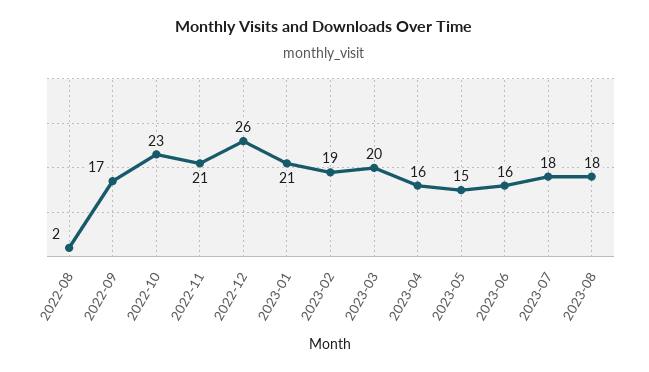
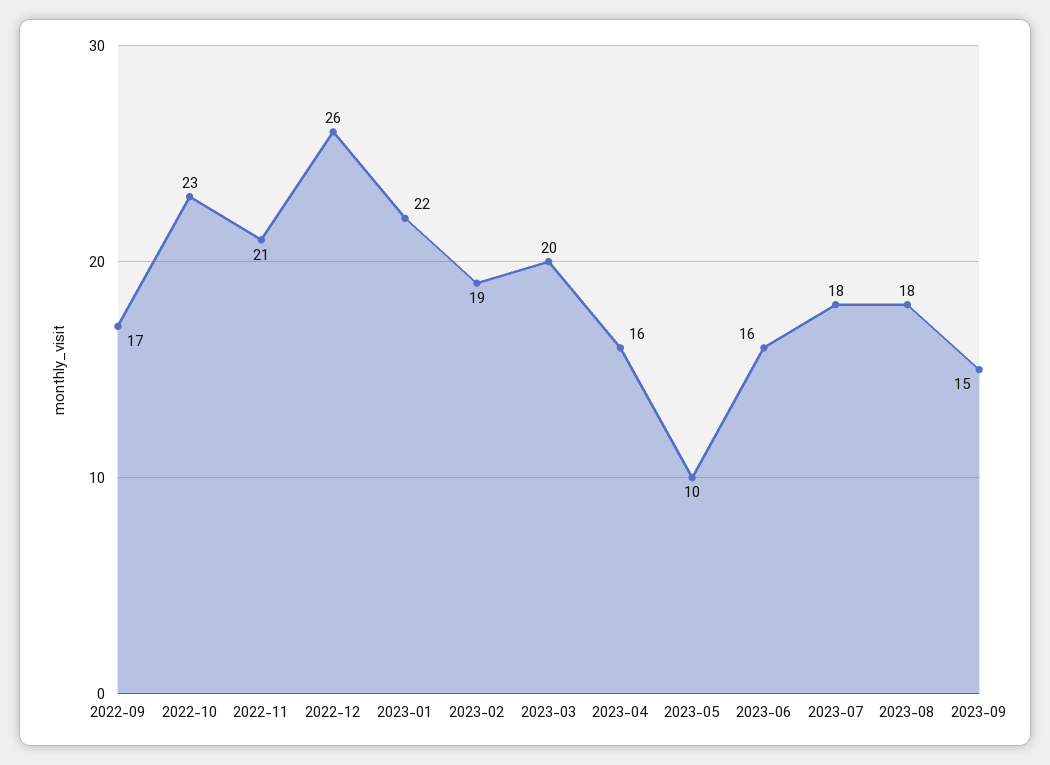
2022-08: 2 -> none
2023-01: 21 -> 22
2023-05: 15 -> 10
2023-09: none -> 15

